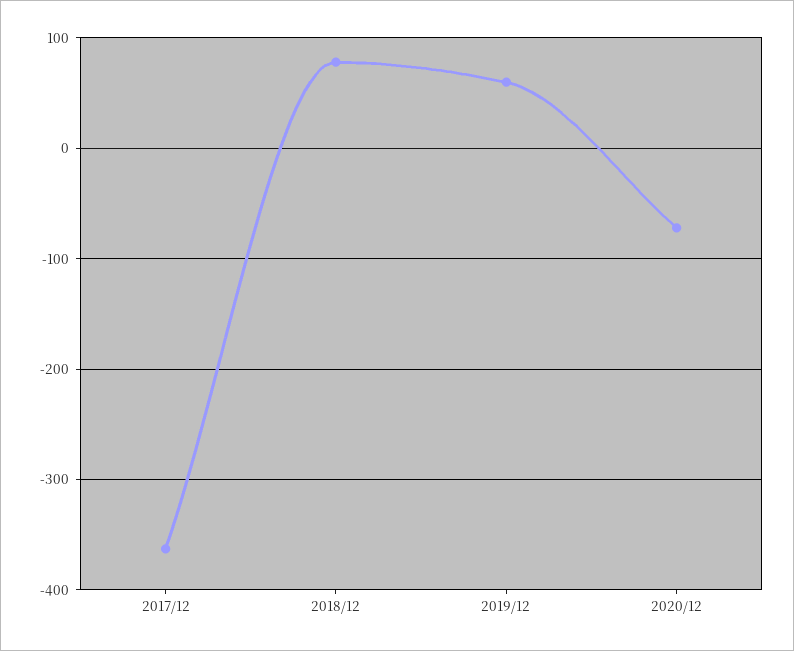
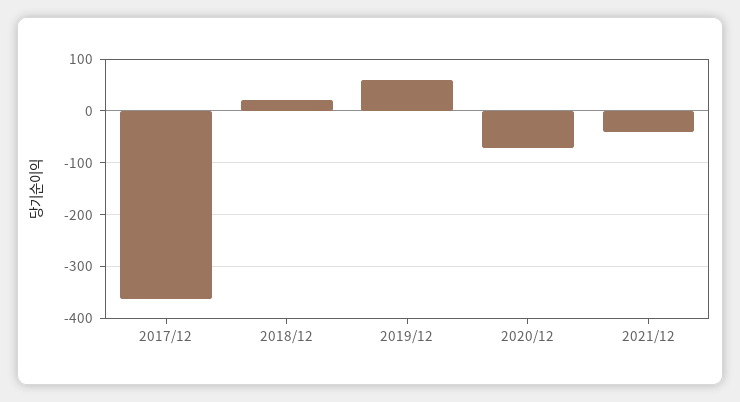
2018/12: 80 -> 20
2021/12: none -> -40

